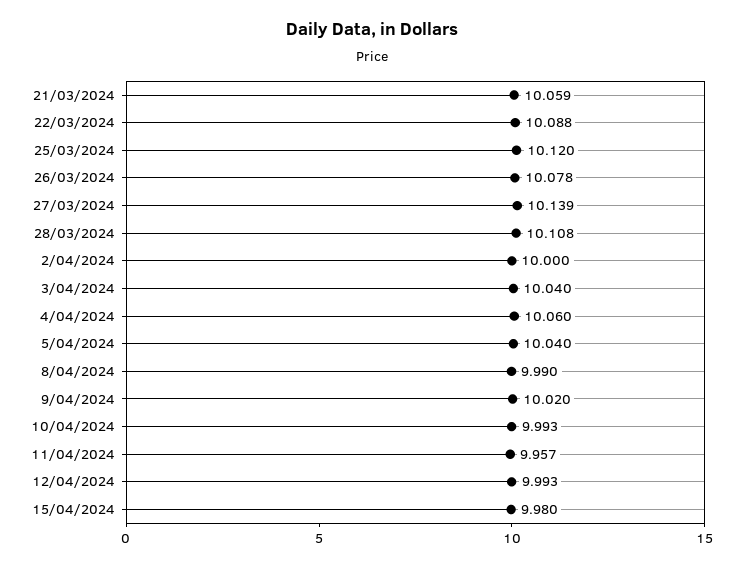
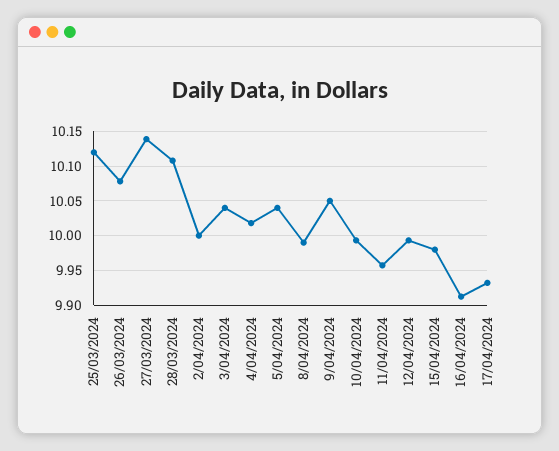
21/03/2024: 10.059 -> none
22/03/2024: 10.088 -> none
4/04/2024: 10.06 -> 10.02
9/04/2024: 10.02 -> 10.05
16/04/2024: none -> 9.91
17/04/2024: none -> 9.93

